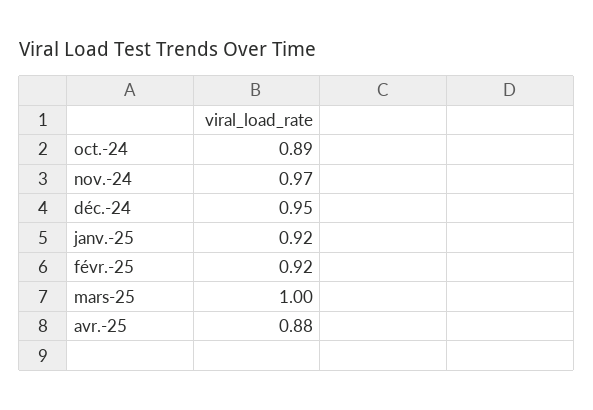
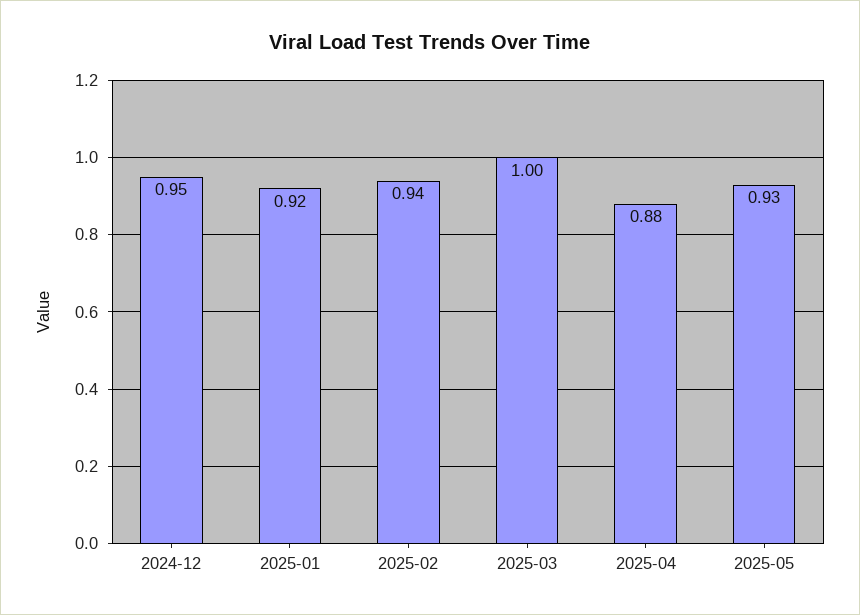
oct.-24: 0.89 -> none
nov.-24: 0.97 -> none
févr.-25: 0.92 -> 0.94
2025-05: none -> 0.93

